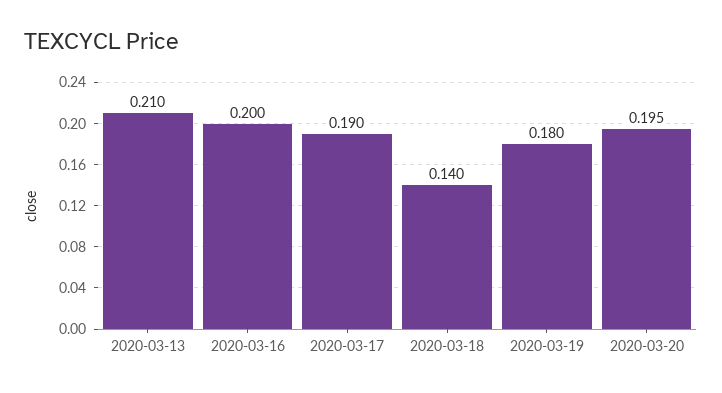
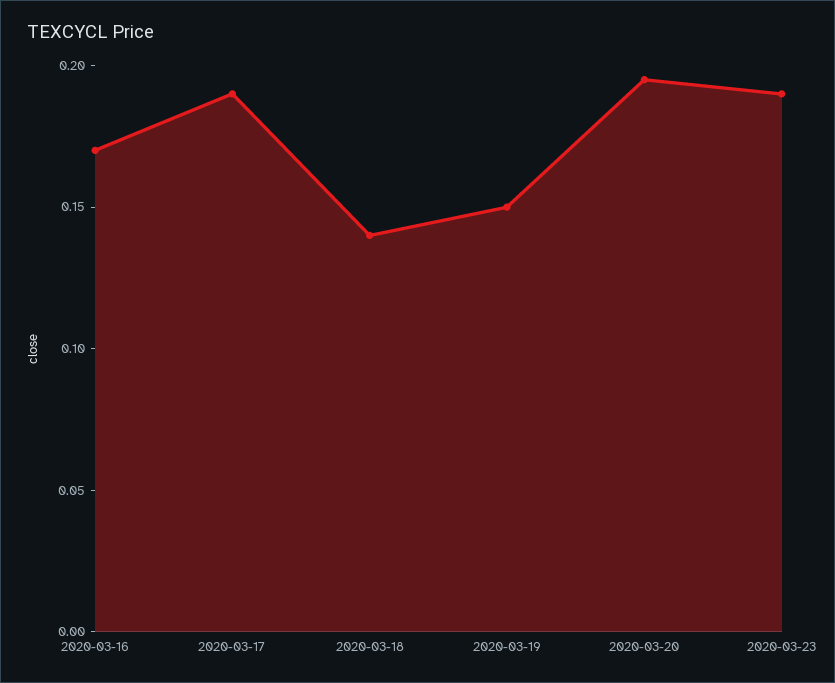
2020-03-13: 0.21 -> none
2020-03-16: 0.2 -> 0.17
2020-03-19: 0.18 -> 0.15
2020-03-23: none -> 0.19

